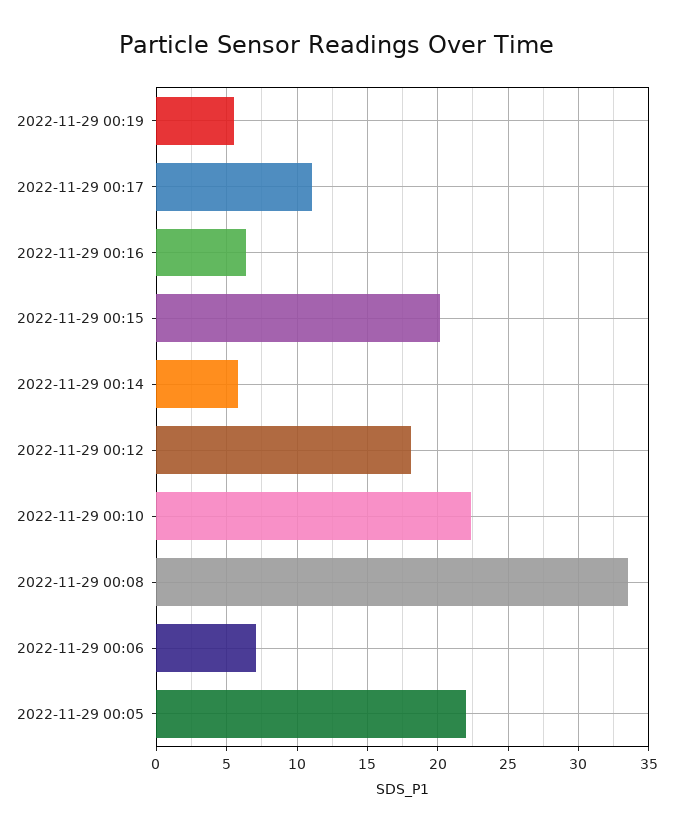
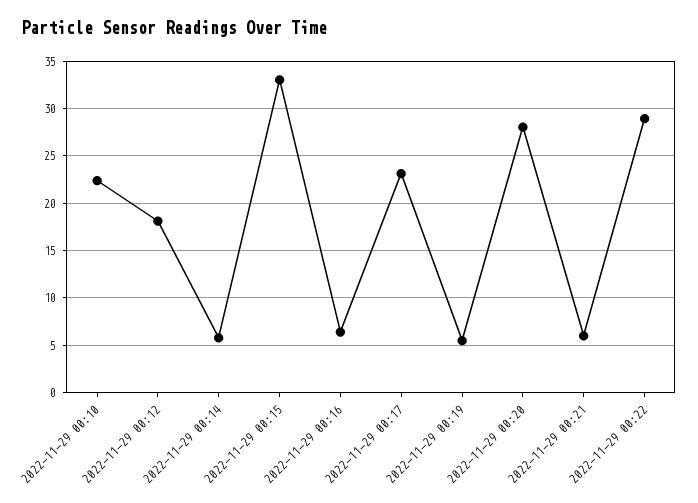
2022-11-29 00:17: 11 -> 23
2022-11-29 00:15: 20 -> 33
2022-11-29 00:08: 33.5 -> none
2022-11-29 00:06: 7 -> none
2022-11-29 00:05: 22 -> none
2022-11-29 00:20: none -> 28
2022-11-29 00:21: none -> 6
2022-11-29 00:22: none -> 29

